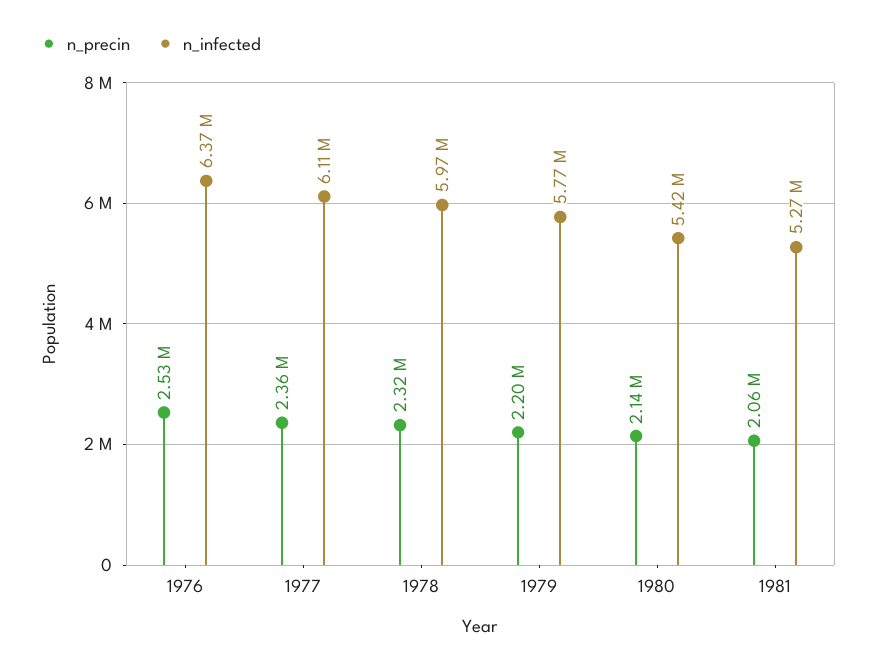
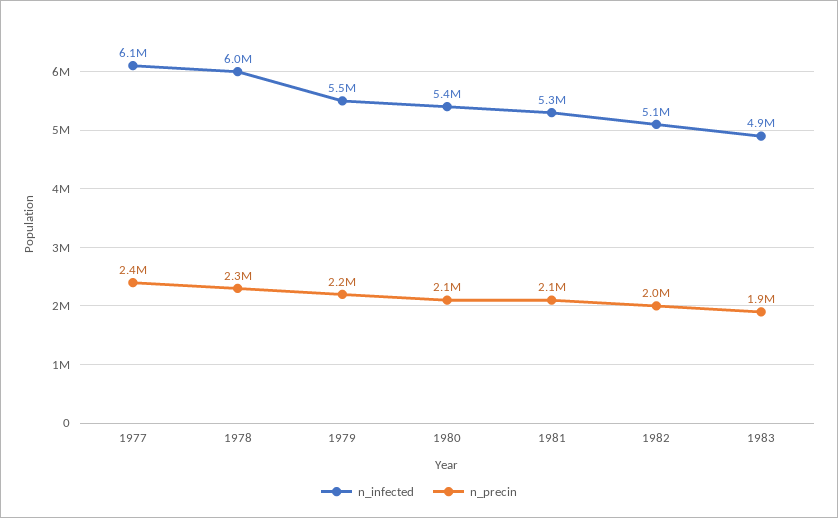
n_precin, 1976: 2530000 -> none
n_infected, 1976: 6370000 -> none
n_infected, 1979: 5770000 -> 5500000
n_infected, 1982: none -> 5100000
n_precin, 1982: none -> 2000000
n_infected, 1983: none -> 4900000
n_precin, 1983: none -> 1900000

